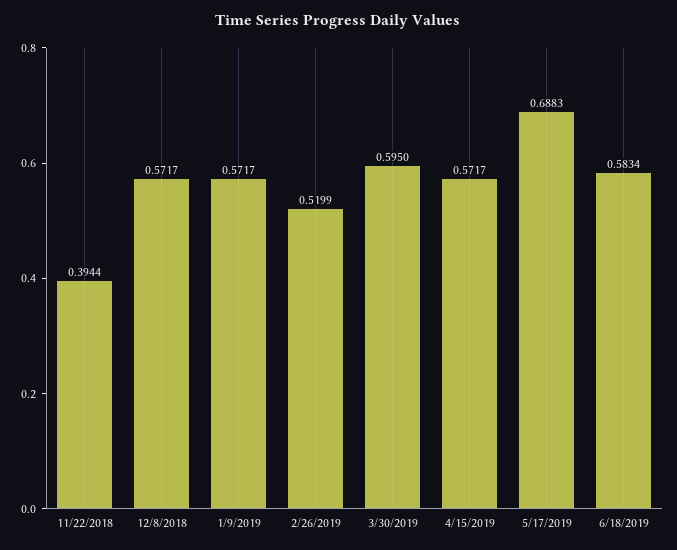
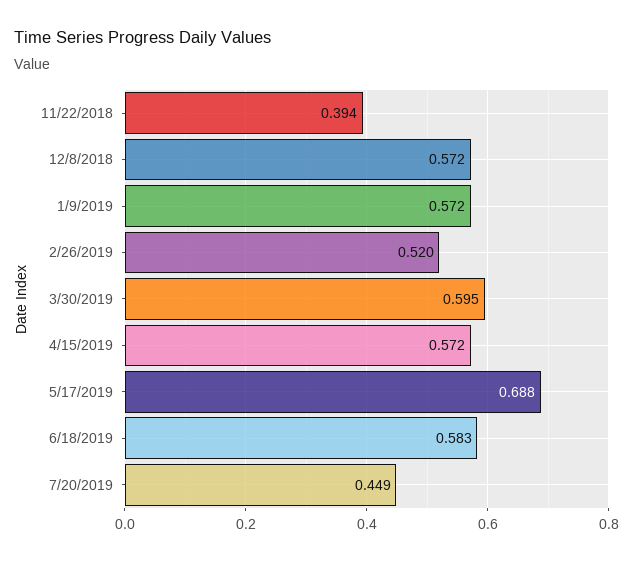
7/20/2019: none -> 0.449

